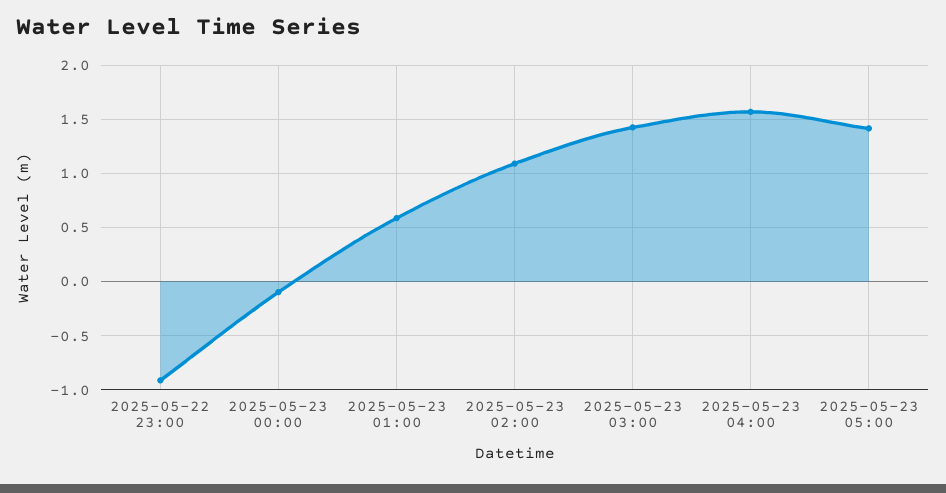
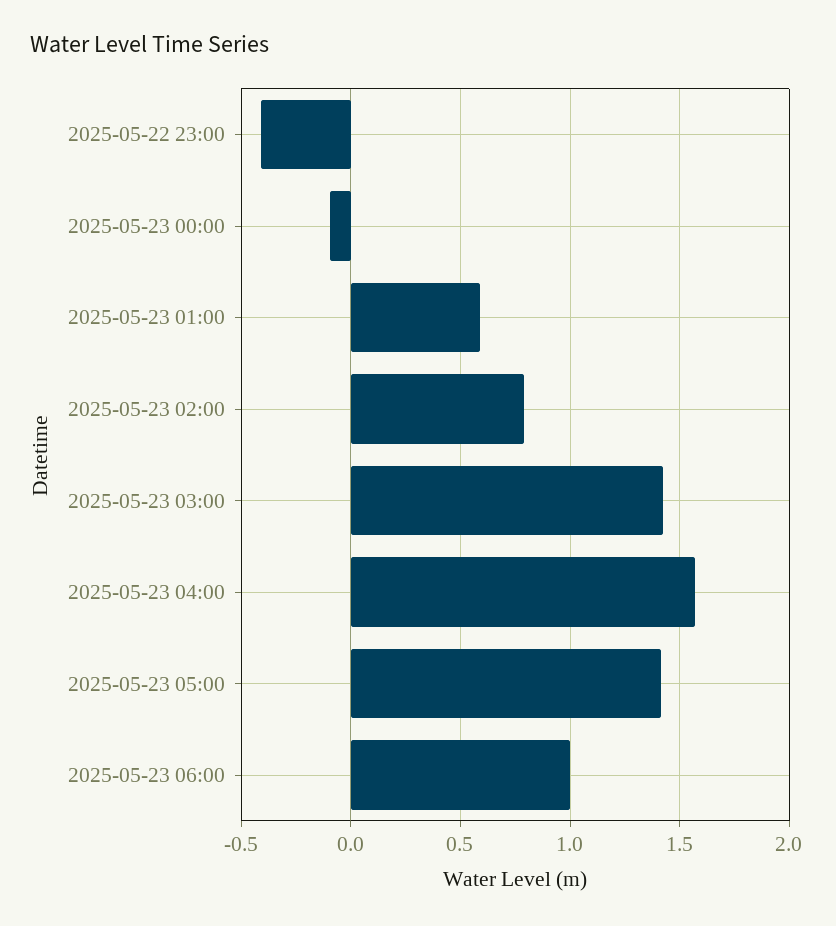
2025-05-22 23:00: -0.9 -> -0.4
2025-05-23 02:00: 1.1 -> 0.8
2025-05-23 06:00: none -> 1

